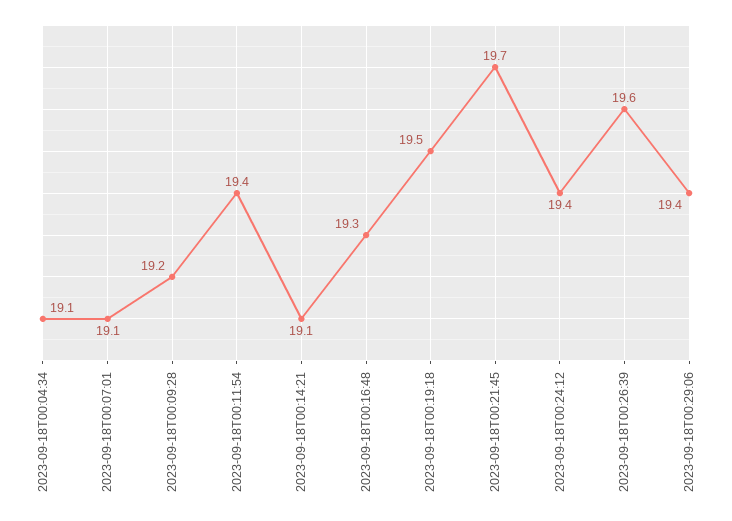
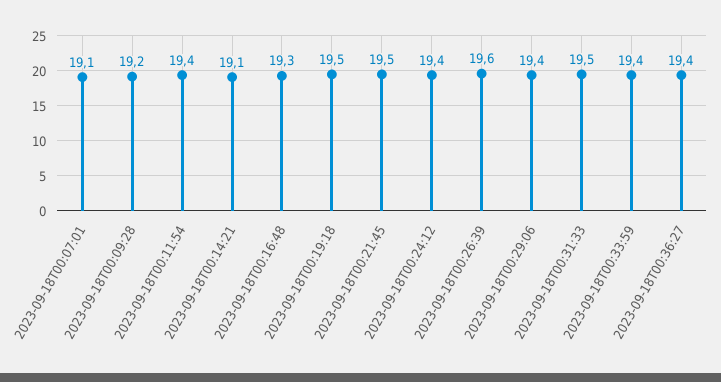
2023-09-18T00:04:34: 19.1 -> none
2023-09-18T00:21:45: 19.7 -> 19.5
2023-09-18T00:31:33: none -> 19.5
2023-09-18T00:33:59: none -> 19.4
2023-09-18T00:36:27: none -> 19.4

